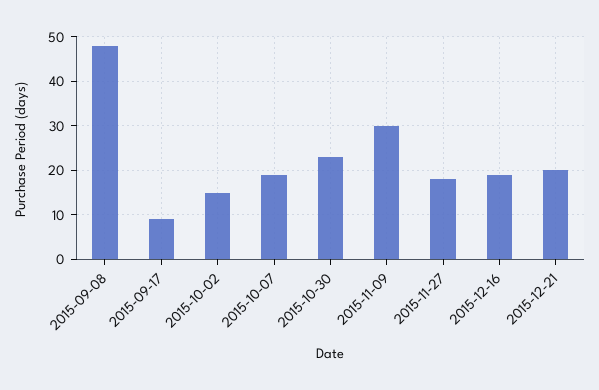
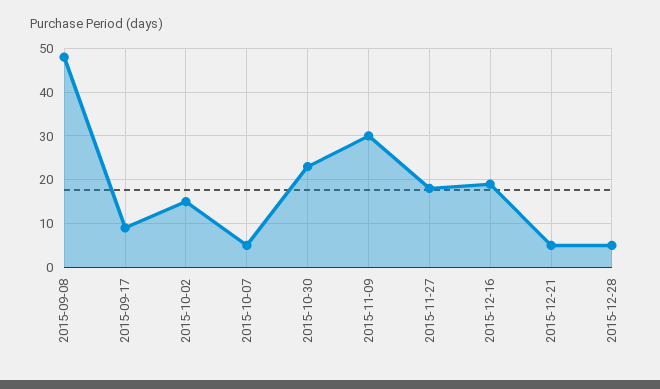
2015-10-07: 20 -> 5
2015-12-21: 20 -> 5
2015-12-28: none -> 5

